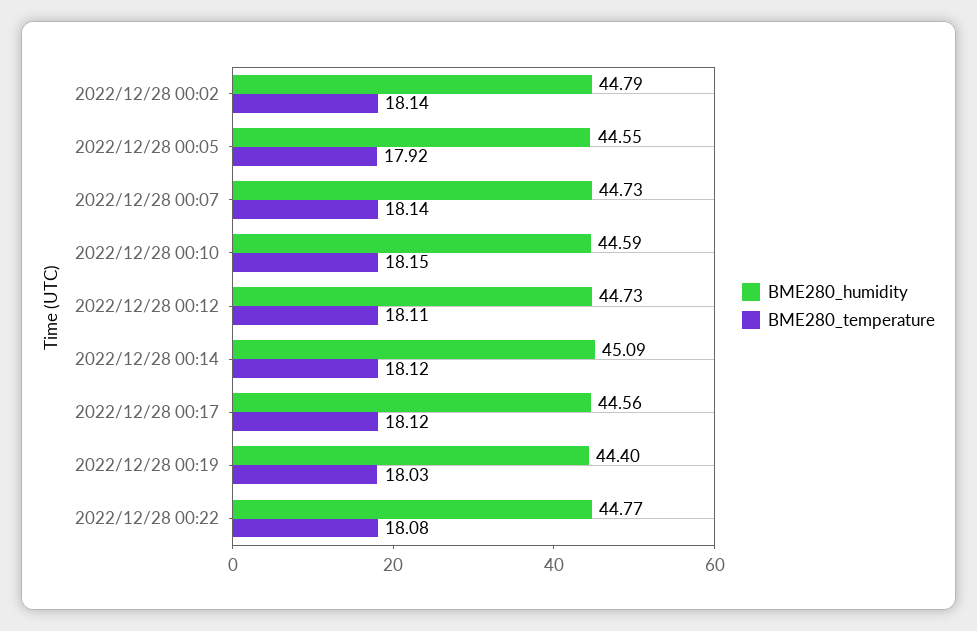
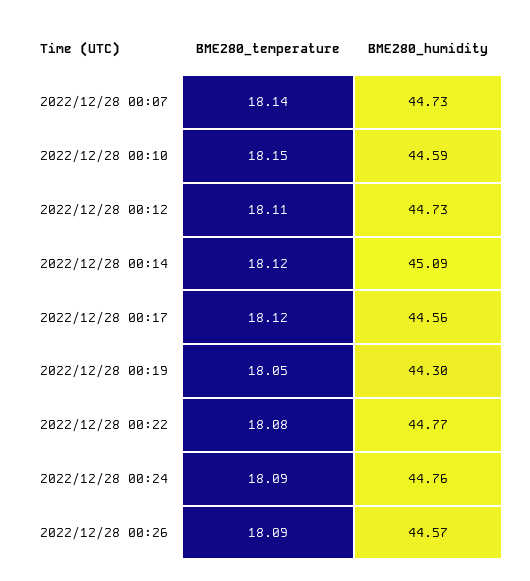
BME280_humidity, 2022/12/28 00:02: 44.79 -> none
BME280_temperature, 2022/12/28 00:02: 18.14 -> none
BME280_humidity, 2022/12/28 00:05: 44.55 -> none
BME280_temperature, 2022/12/28 00:05: 17.92 -> none
BME280_humidity, 2022/12/28 00:19: 44.4 -> 44.3
BME280_temperature, 2022/12/28 00:19: 18.03 -> 18.05
BME280_temperature, 2022/12/28 00:24: none -> 18.09
BME280_humidity, 2022/12/28 00:24: none -> 44.76
BME280_temperature, 2022/12/28 00:26: none -> 18.09
BME280_humidity, 2022/12/28 00:26: none -> 44.57

